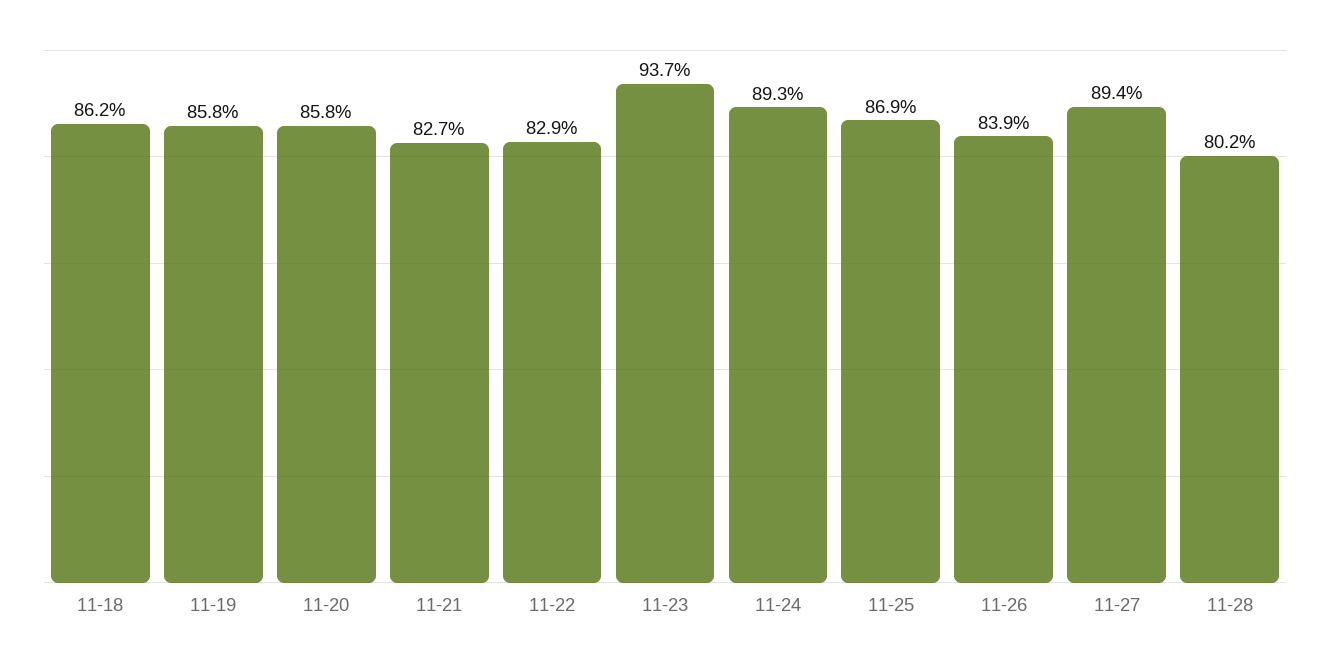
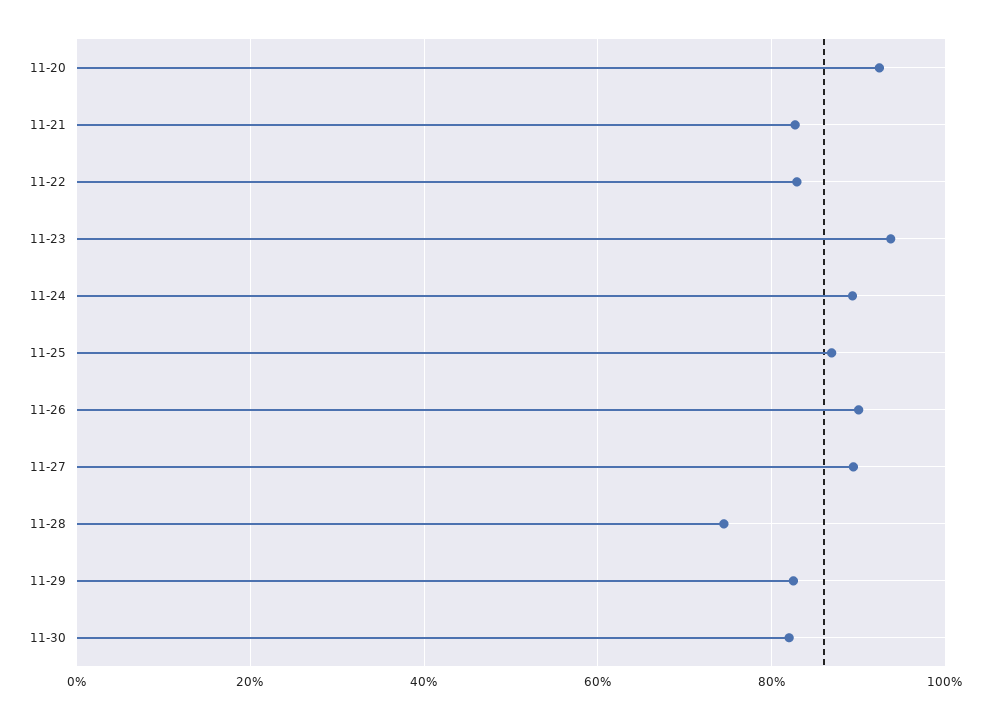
11-18: 86.2 -> none
11-19: 85.8 -> none
11-20: 85.8 -> 92
11-26: 83.9 -> 90
11-28: 80.2 -> 74
11-29: none -> 82
11-30: none -> 82

